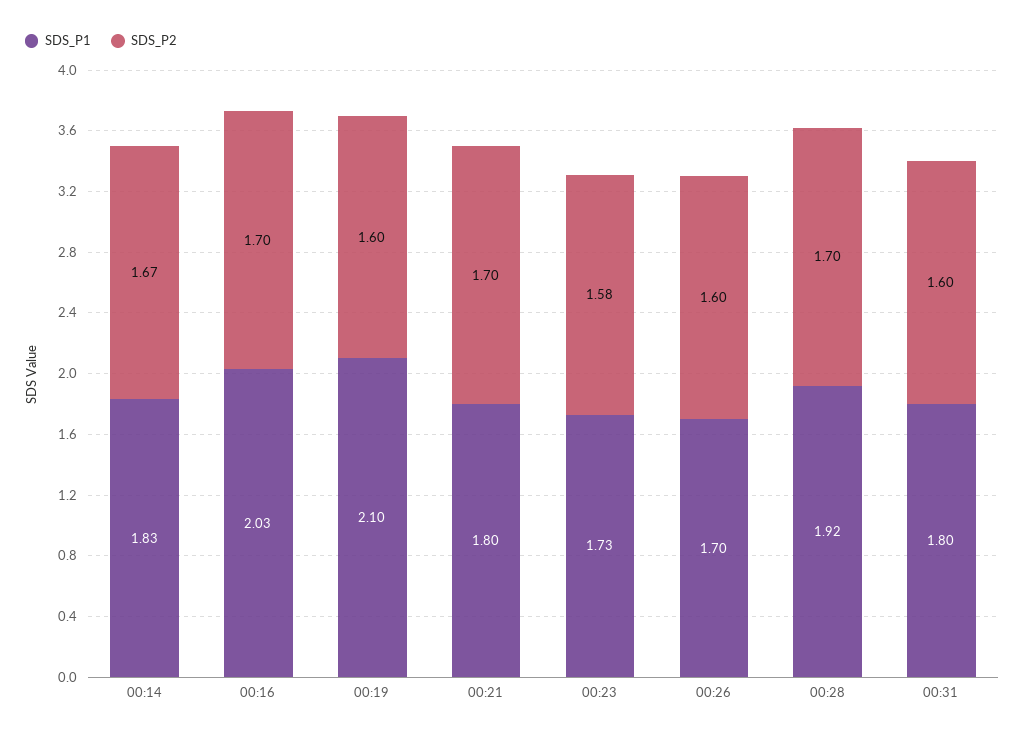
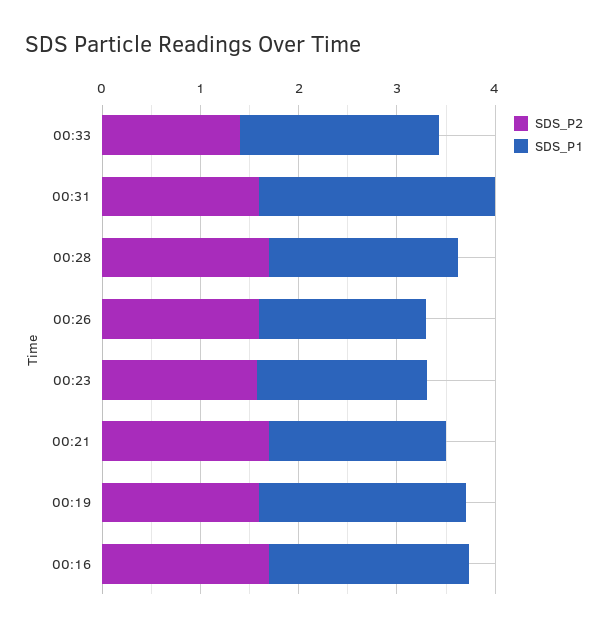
SDS_P1, 00:14: 1.83 -> none
SDS_P2, 00:14: 1.67 -> none
SDS_P1, 00:31: 1.8 -> 2.4
SDS_P2, 00:33: none -> 1.4
SDS_P1, 00:33: none -> 2

